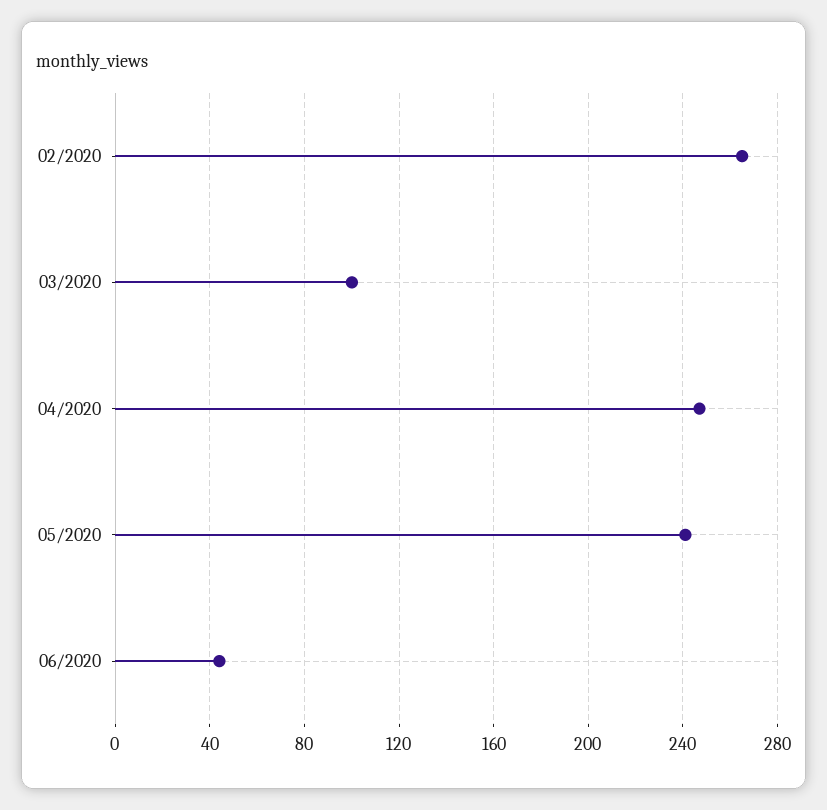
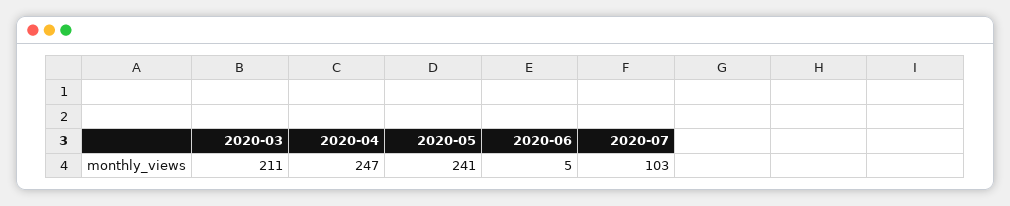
02/2020: 265 -> none
03/2020: 100 -> 211
06/2020: 45 -> 5
2020-07: none -> 103

